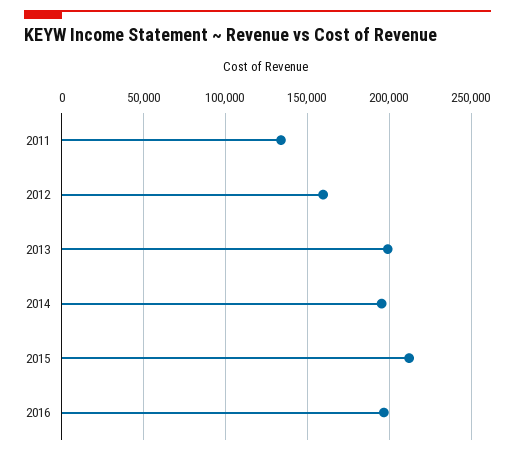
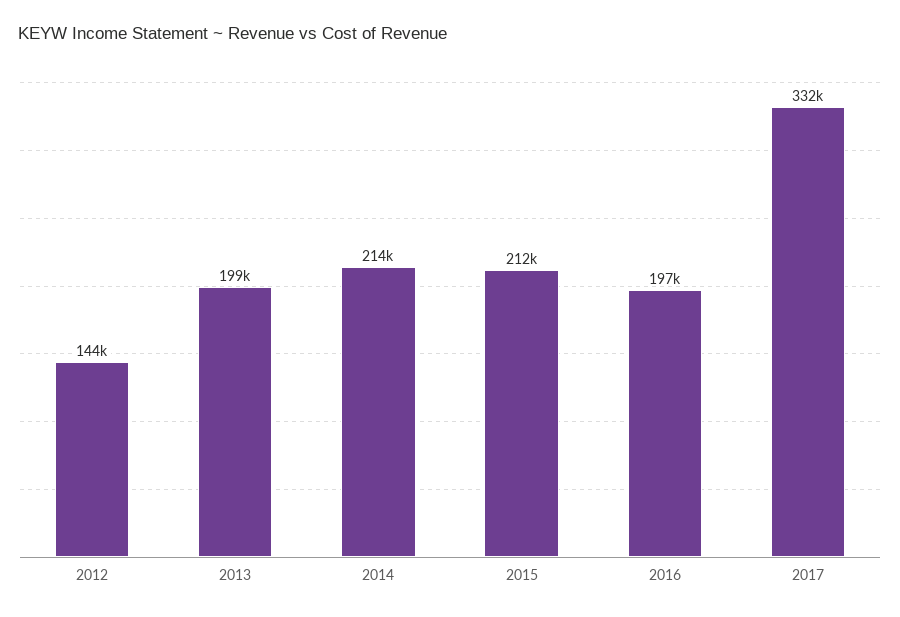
2011: 135000 -> none
2012: 160000 -> 144000
2014: 195000 -> 214000
2017: none -> 332000

